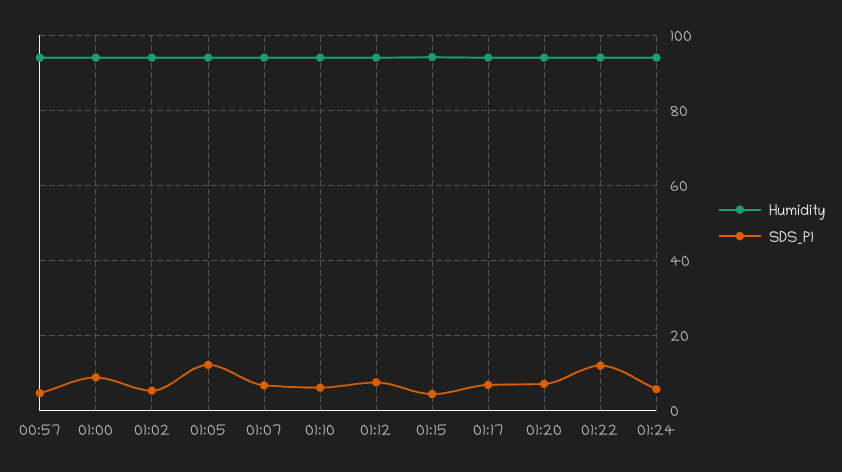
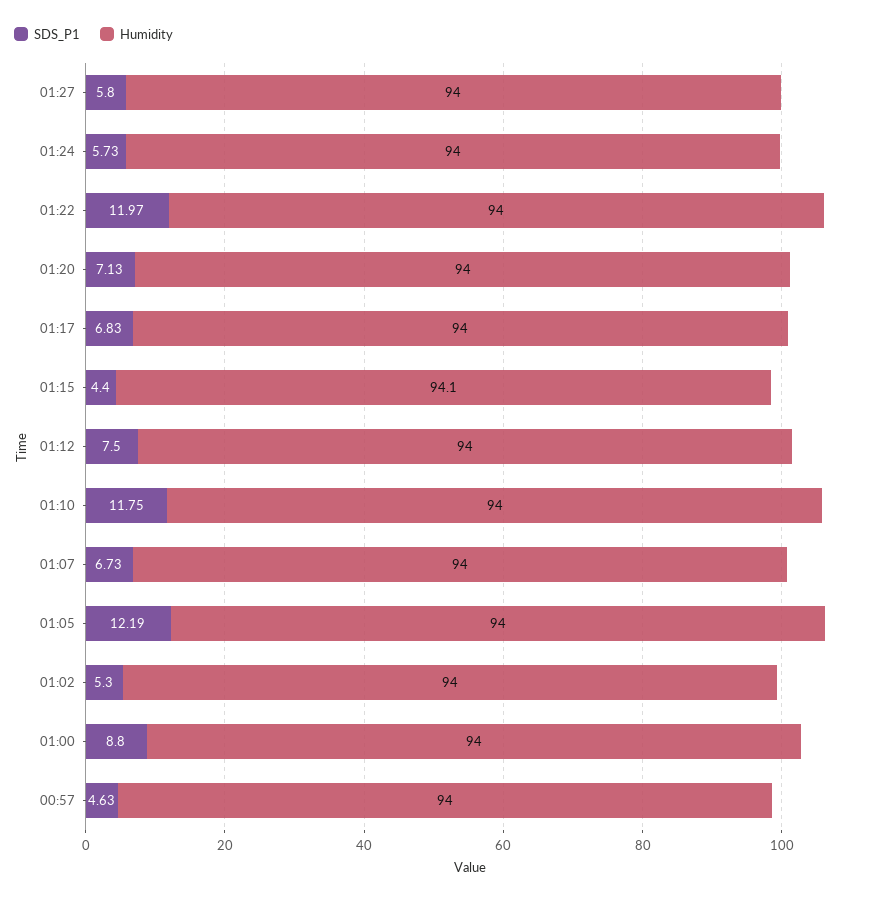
SDS_P1, 01:10: 6 -> 11.75
SDS_P1, 01:27: none -> 5.8
Humidity, 01:27: none -> 94

